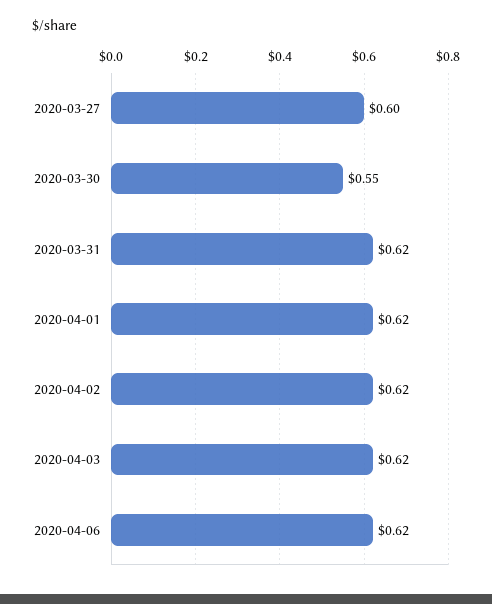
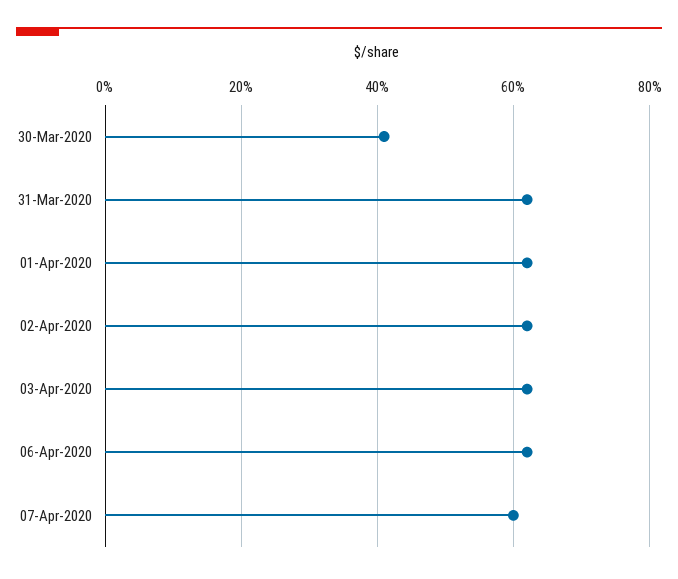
2020-03-27: 0.6 -> none
2020-03-30: 0.55 -> 0.4
07-Apr-2020: none -> 0.6

